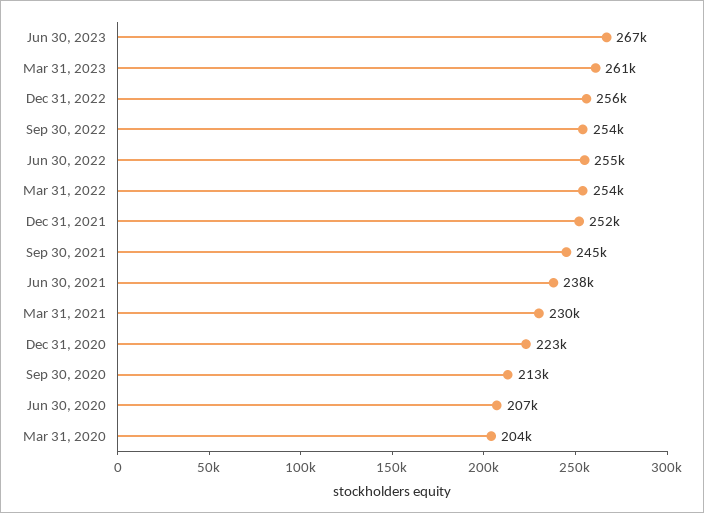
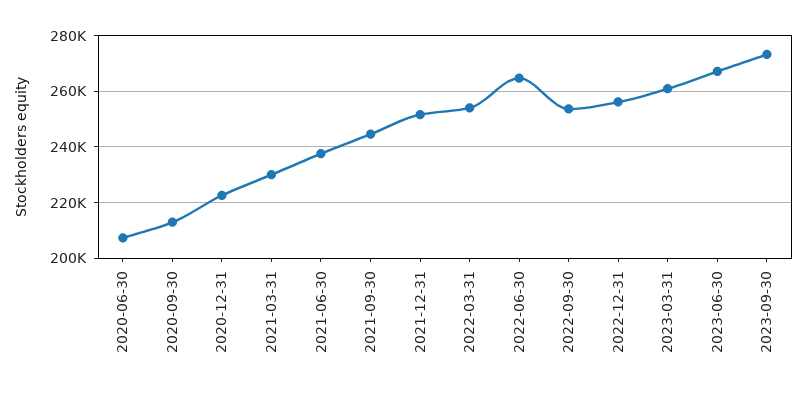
Jun 30, 2022: 255000 -> 265000
Mar 31, 2020: 204000 -> none
2023-09-30: none -> 272500

